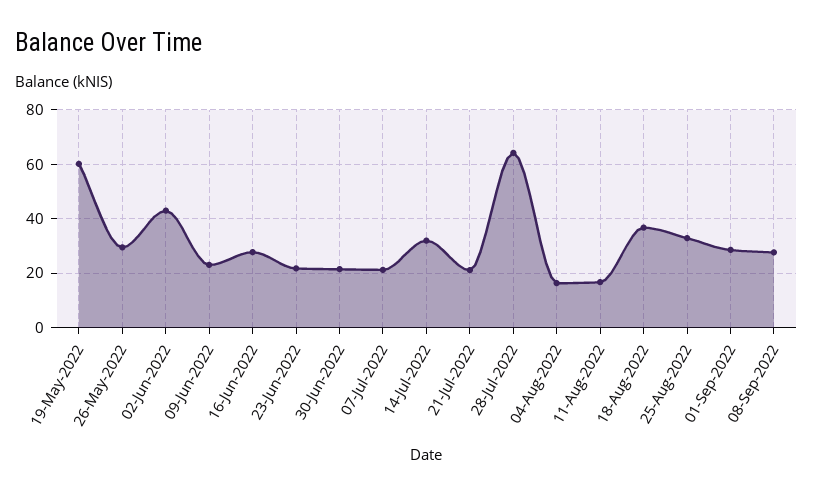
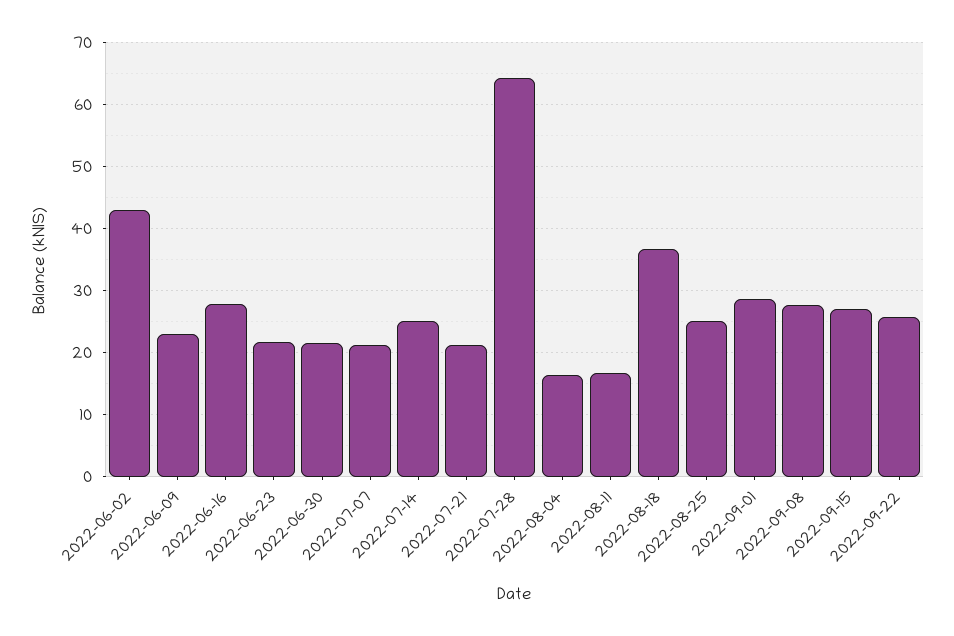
19-May-2022: 60 -> none
26-May-2022: 30 -> none
14-Jul-2022: 32.5 -> 25
25-Aug-2022: 32.5 -> 25
2022-09-15: none -> 27
2022-09-22: none -> 26

